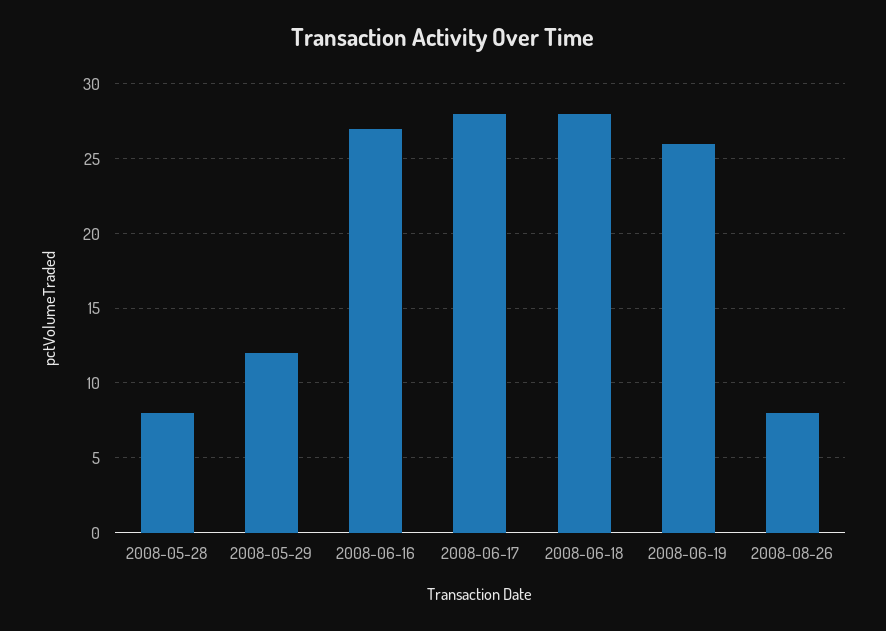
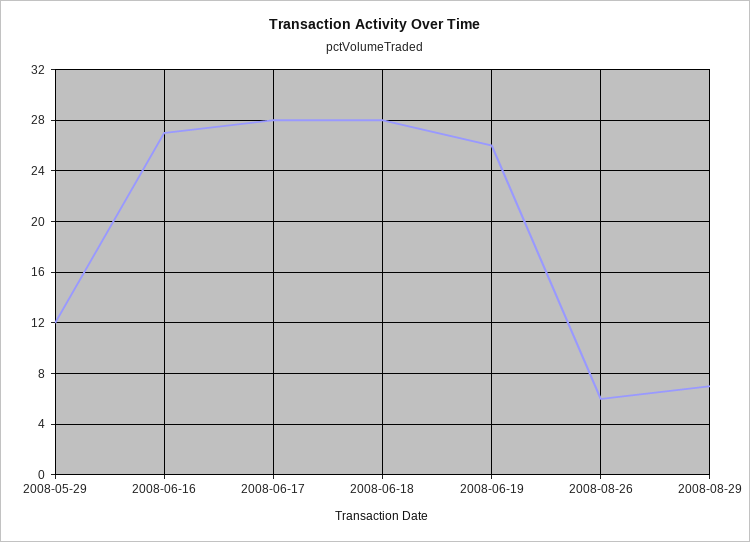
2008-05-28: 8 -> none
2008-08-26: 8 -> 6
2008-08-29: none -> 7

